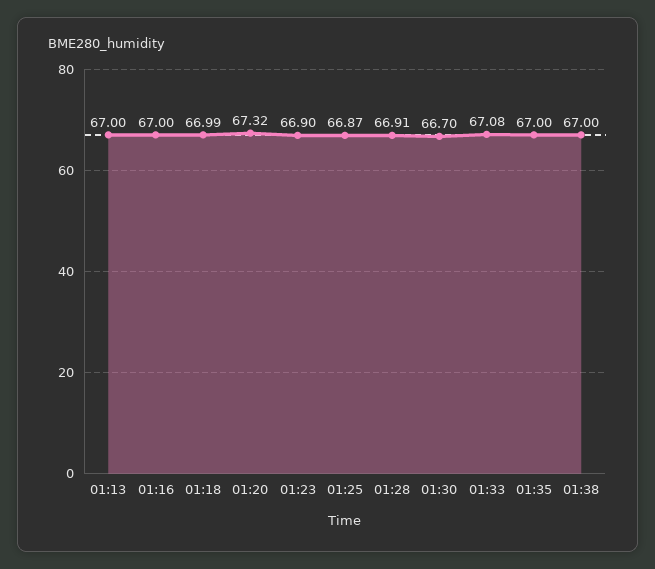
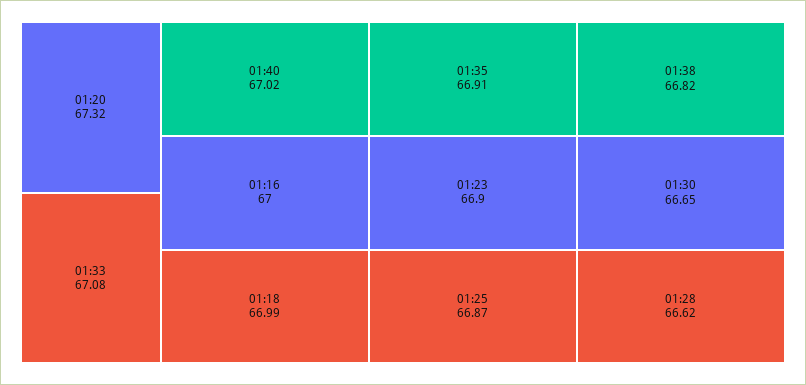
01:13: 67 -> none
01:28: 66.91 -> 66.62
01:30: 66.7 -> 66.65
01:35: 67 -> 66.91
01:38: 67 -> 66.82
01:40: none -> 67.02

